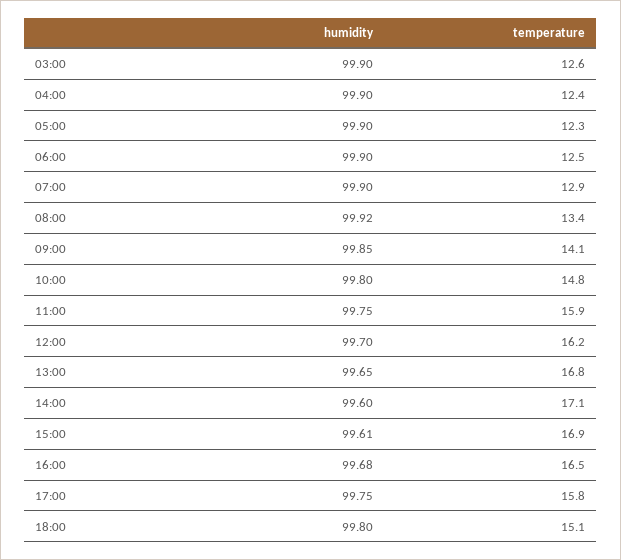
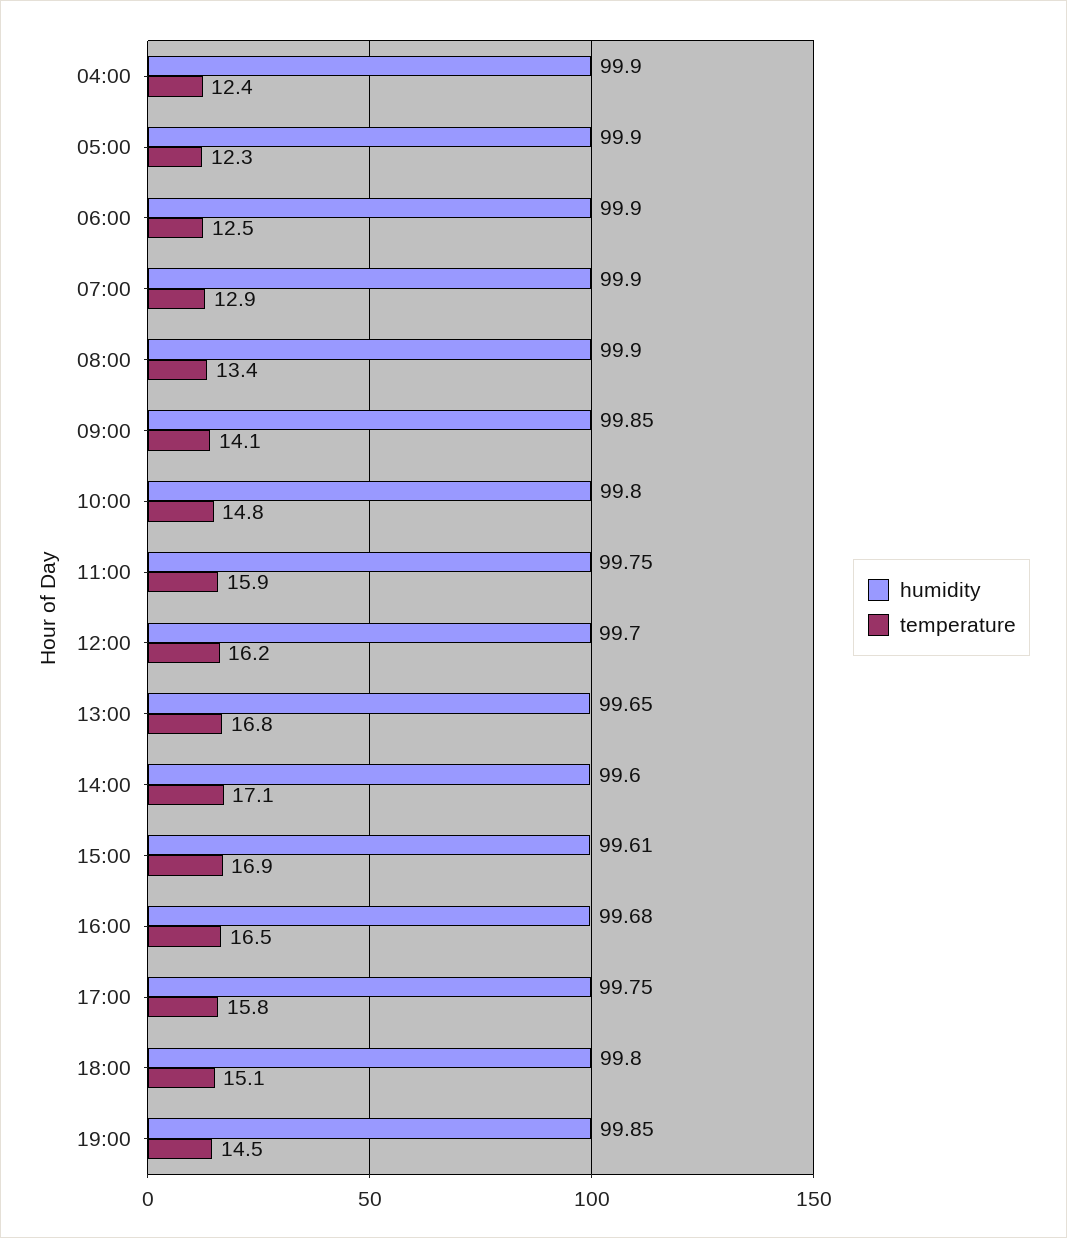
humidity, 03:00: 99.9 -> none
temperature, 03:00: 12.6 -> none
humidity, 08:00: 99.92 -> 99.9
humidity, 19:00: none -> 99.85
temperature, 19:00: none -> 14.5

